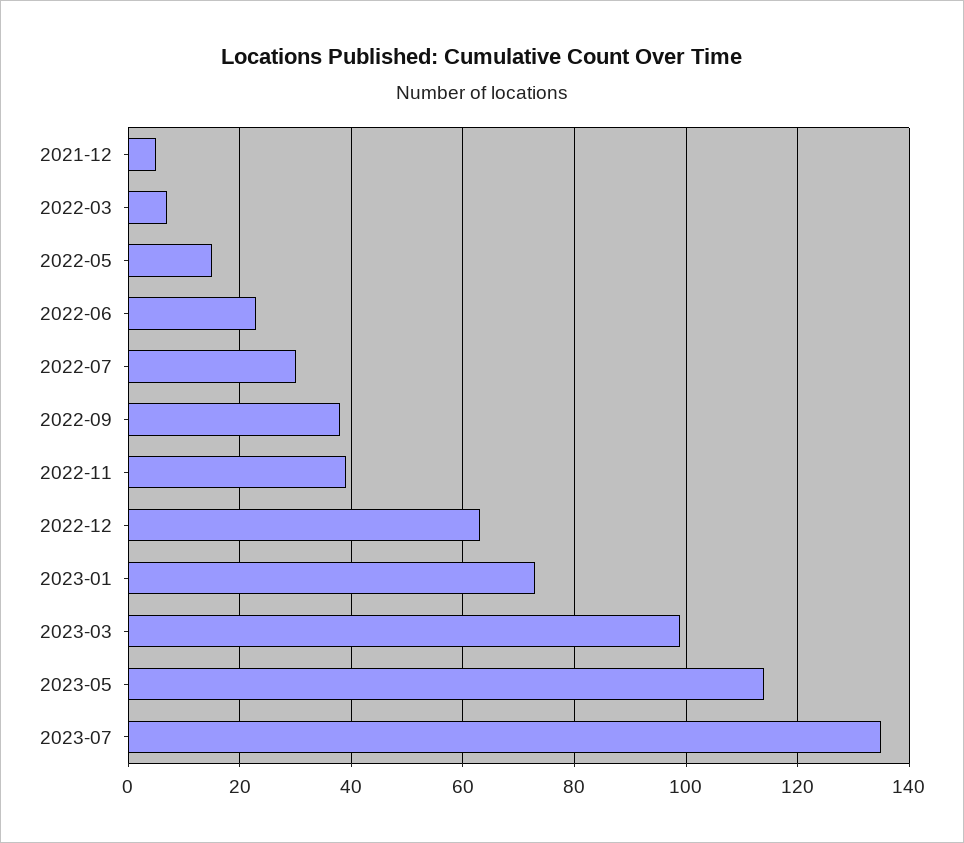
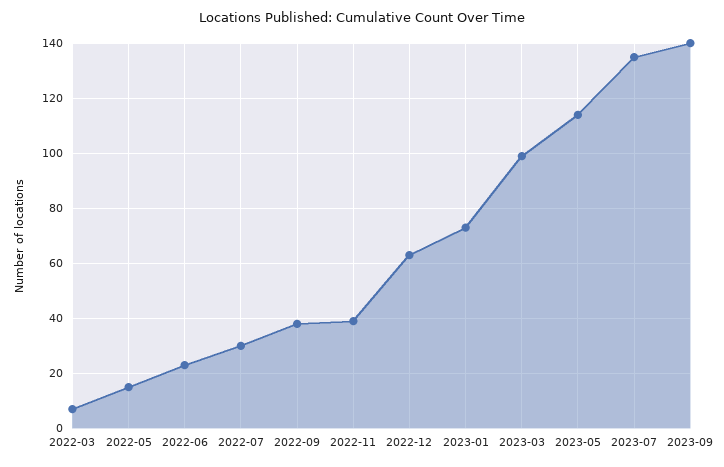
2021-12: 5 -> none
2023-09: none -> 140

